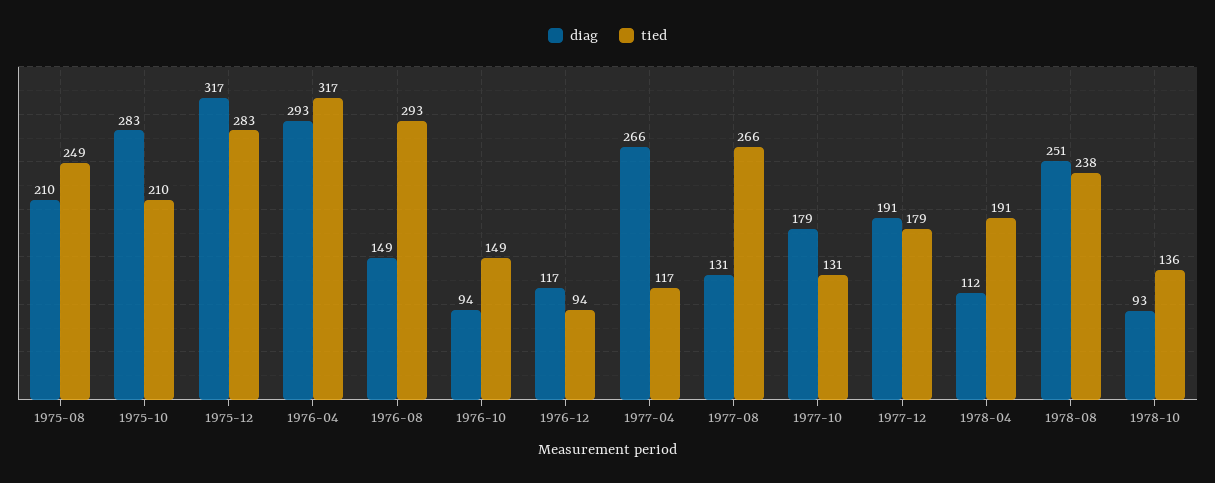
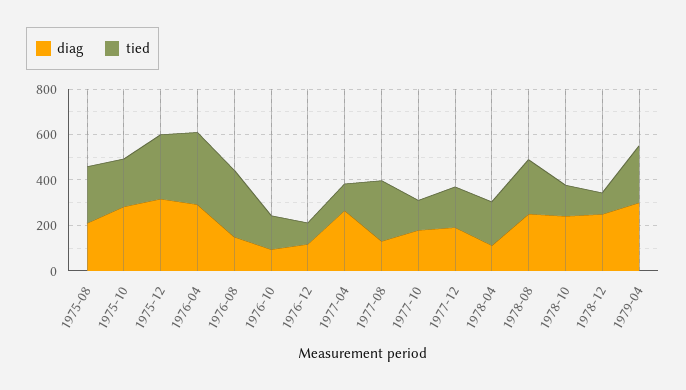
diag, 1978-10: 93 -> 250
diag, 1978-12: none -> 250
tied, 1978-12: none -> 100
diag, 1979-04: none -> 300
tied, 1979-04: none -> 250

